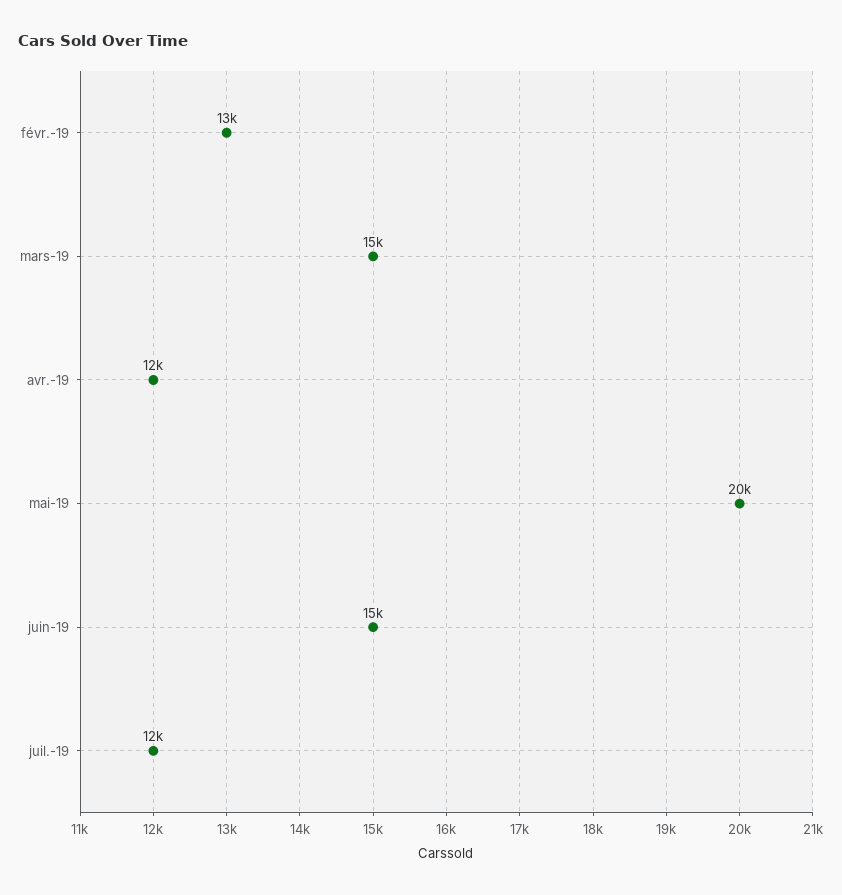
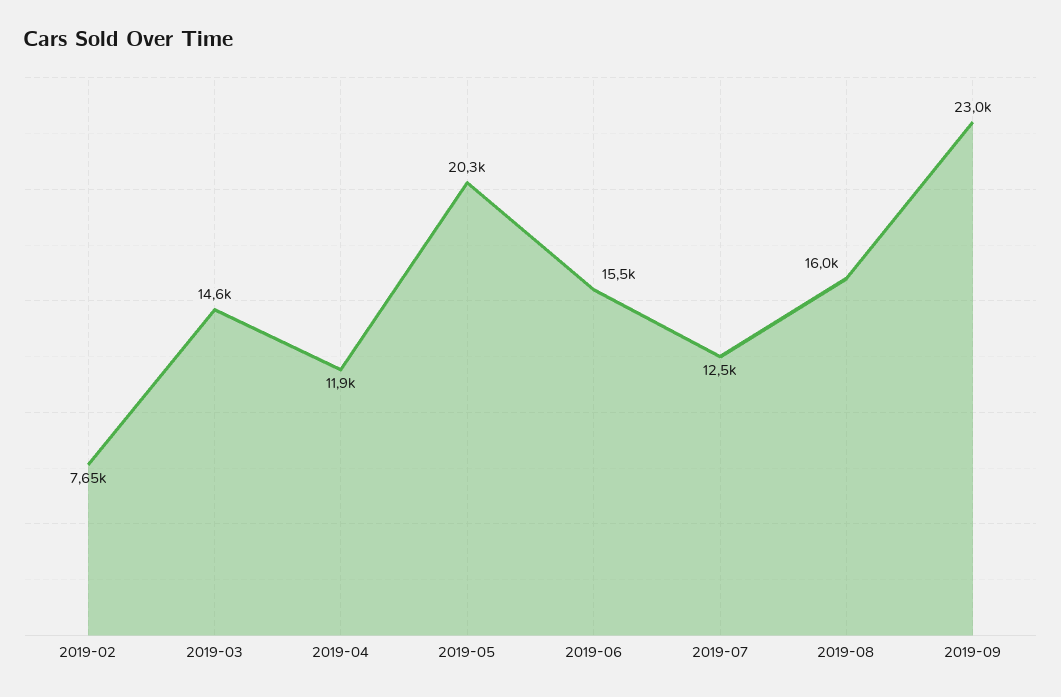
févr.-19: 13000 -> 7650
2019-08: none -> 16000
2019-09: none -> 23000

